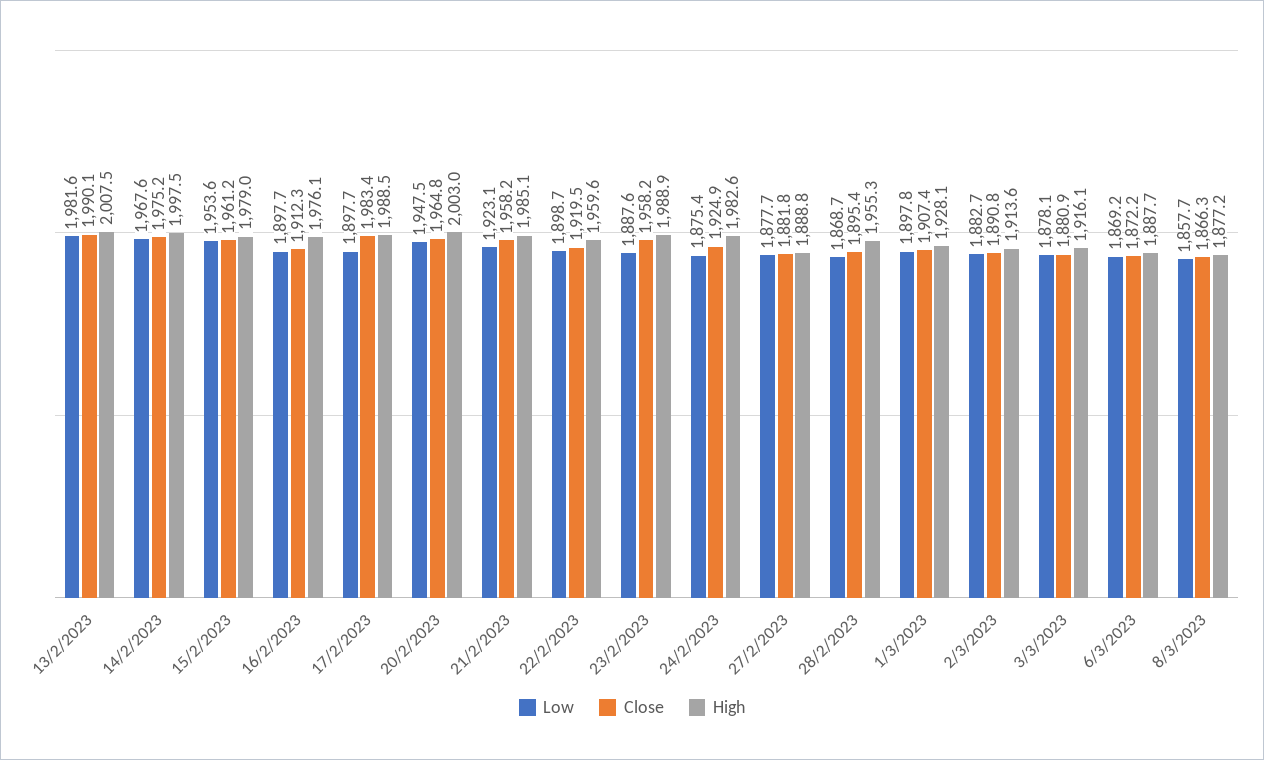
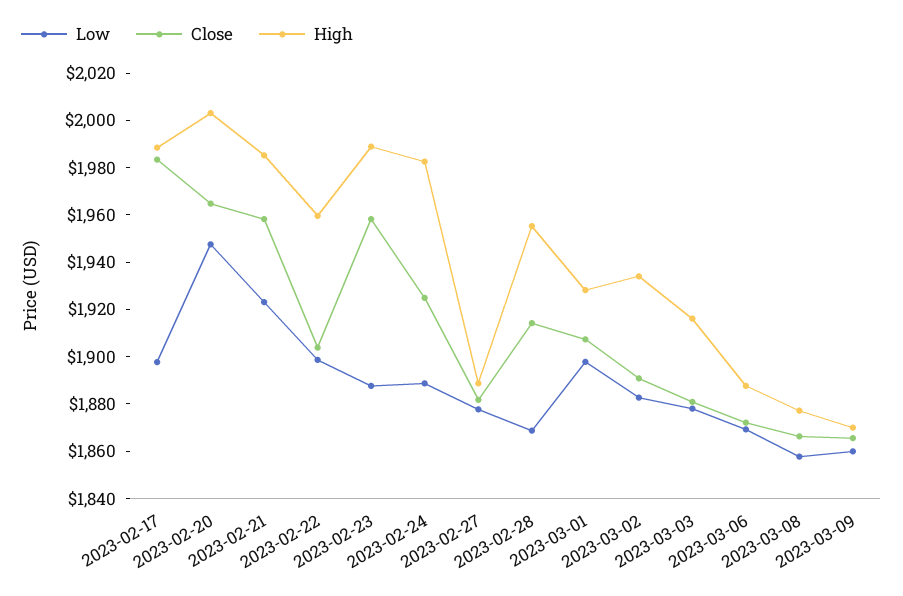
Low, 13/2/2023: 1981.6 -> none
Close, 13/2/2023: 1990.1 -> none
High, 13/2/2023: 2007.5 -> none
Low, 14/2/2023: 1967.6 -> none
Close, 14/2/2023: 1975.2 -> none
High, 14/2/2023: 1997.5 -> none
Low, 15/2/2023: 1953.6 -> none
Close, 15/2/2023: 1961.2 -> none
High, 15/2/2023: 1979 -> none
Low, 16/2/2023: 1897.7 -> none
Close, 16/2/2023: 1912.3 -> none
High, 16/2/2023: 1976.1 -> none
Close, 22/2/2023: 1919.5 -> 1905
Low, 24/2/2023: 1875.4 -> 1890
Close, 28/2/2023: 1895.4 -> 1915
High, 2/3/2023: 1913.6 -> 1935
Low, 2023-03-09: none -> 1860
Close, 2023-03-09: none -> 1865
High, 2023-03-09: none -> 1870

